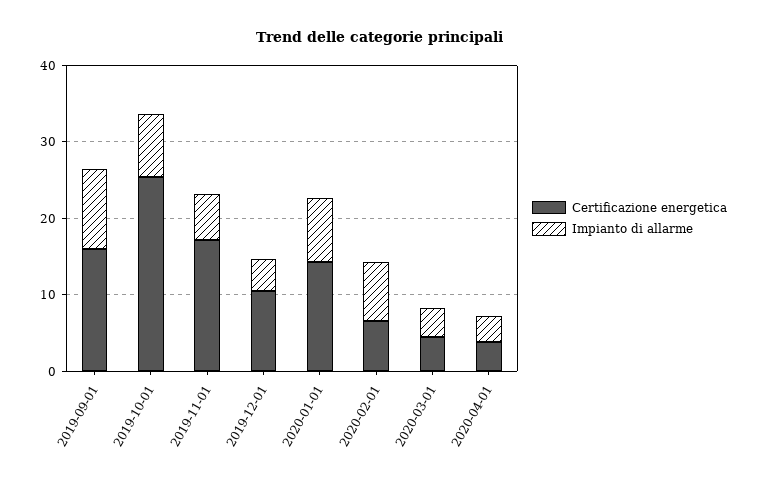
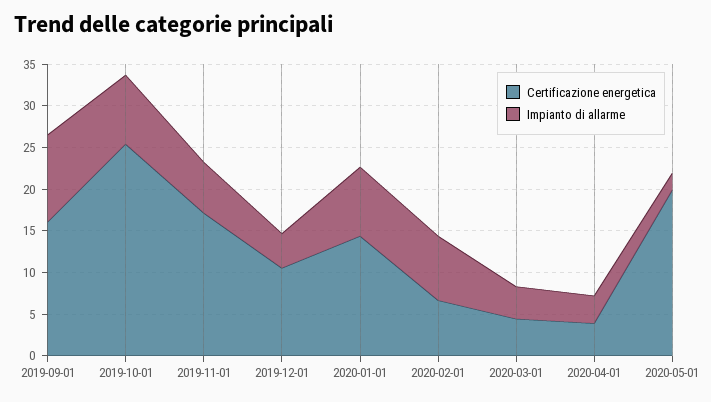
Certificazione energetica, 2020-05-01: none -> 20
Impianto di allarme, 2020-05-01: none -> 2

